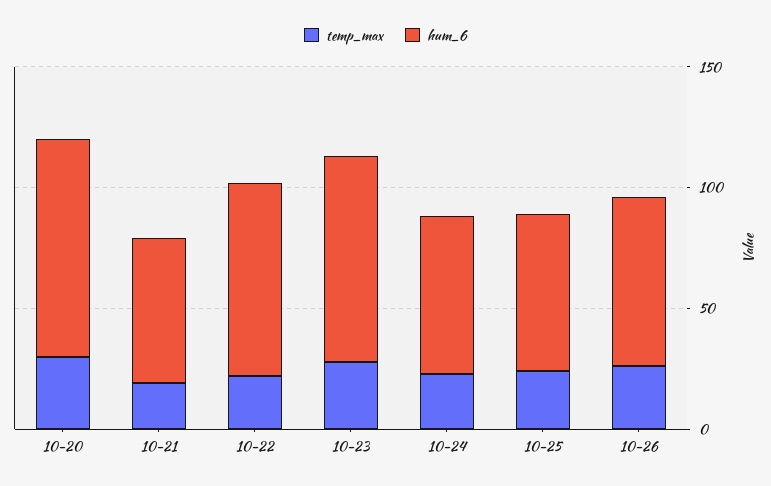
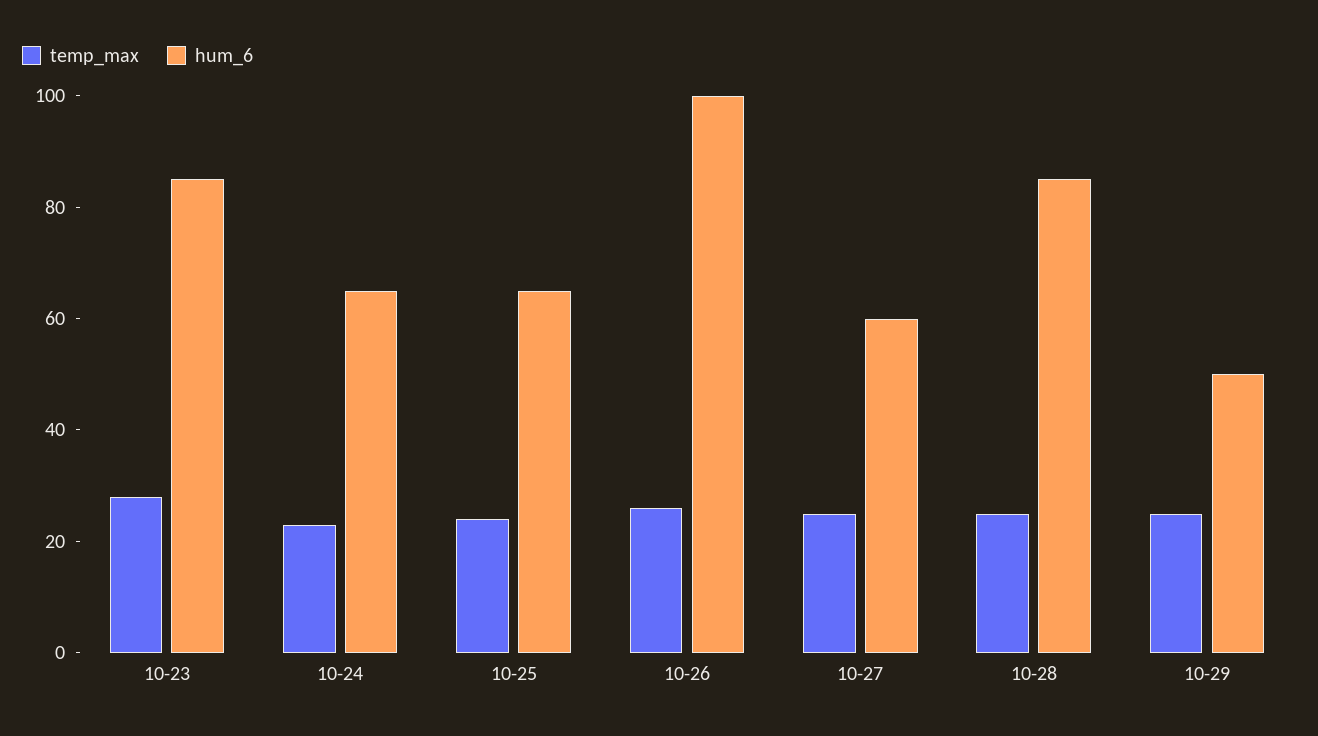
temp_max, 10-20: 30 -> none
hum_6, 10-20: 90 -> none
temp_max, 10-21: 20 -> none
hum_6, 10-21: 60 -> none
temp_max, 10-22: 20 -> none
hum_6, 10-22: 80 -> none
hum_6, 10-26: 70 -> 100
temp_max, 10-27: none -> 25
hum_6, 10-27: none -> 60
temp_max, 10-28: none -> 25
hum_6, 10-28: none -> 85
temp_max, 10-29: none -> 25
hum_6, 10-29: none -> 50

